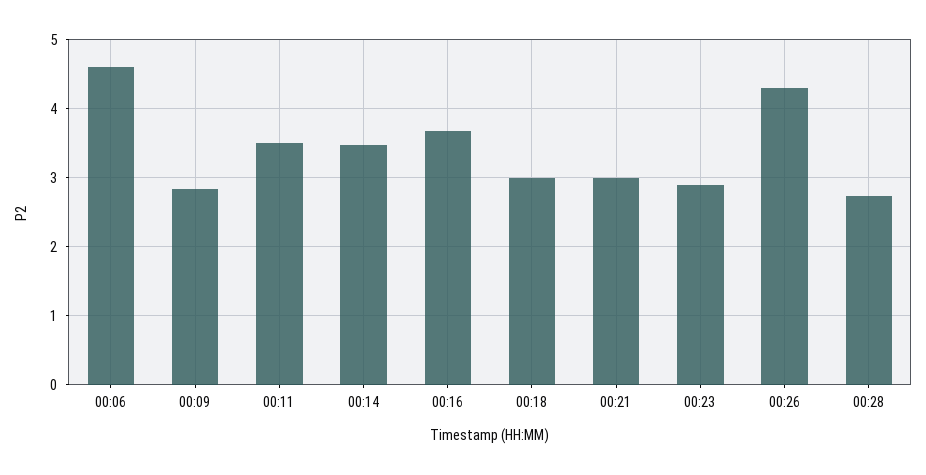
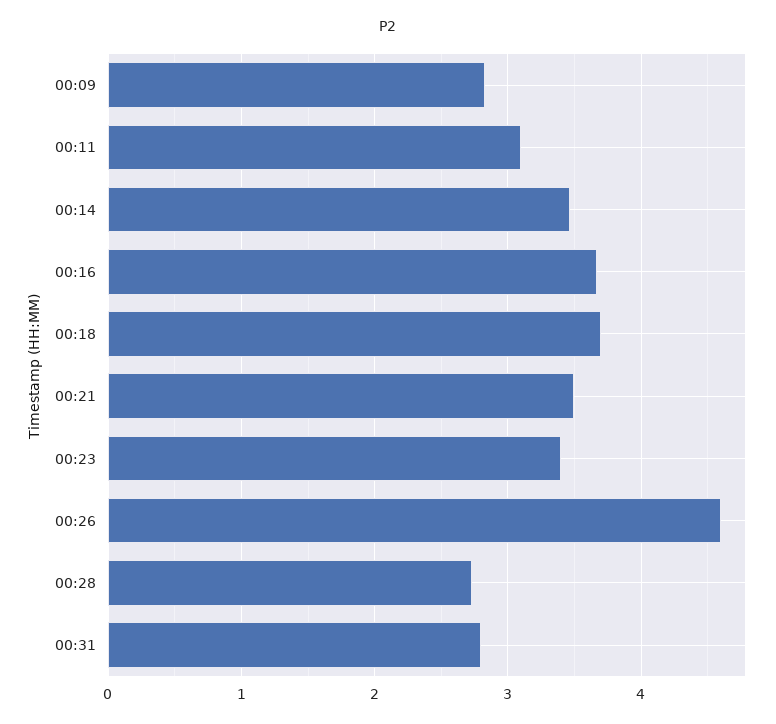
00:06: 4.6 -> none
00:11: 3.5 -> 3.1
00:18: 3 -> 3.7
00:21: 3 -> 3.5
00:23: 2.9 -> 3.4
00:26: 4.3 -> 4.6
00:31: none -> 2.8

